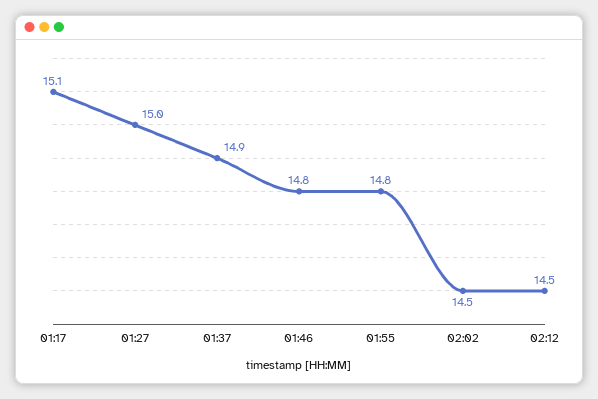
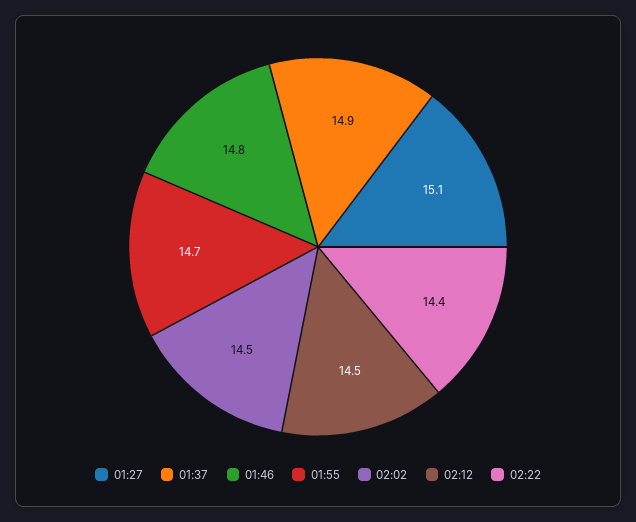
01:17: 15.1 -> none
01:27: 15 -> 15.1
01:55: 14.8 -> 14.7
02:22: none -> 14.4

